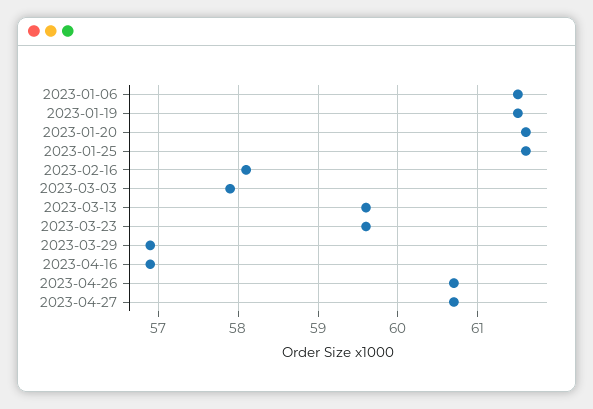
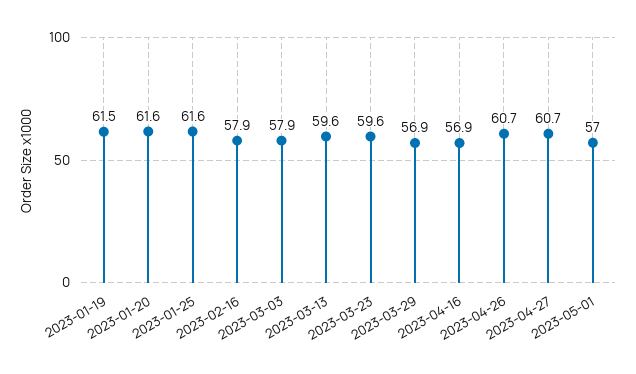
2023-01-06: 61.5 -> none
2023-02-16: 58.1 -> 57.9
2023-05-01: none -> 57

